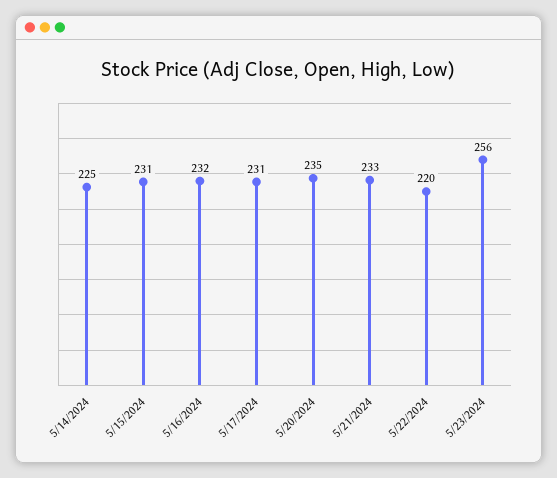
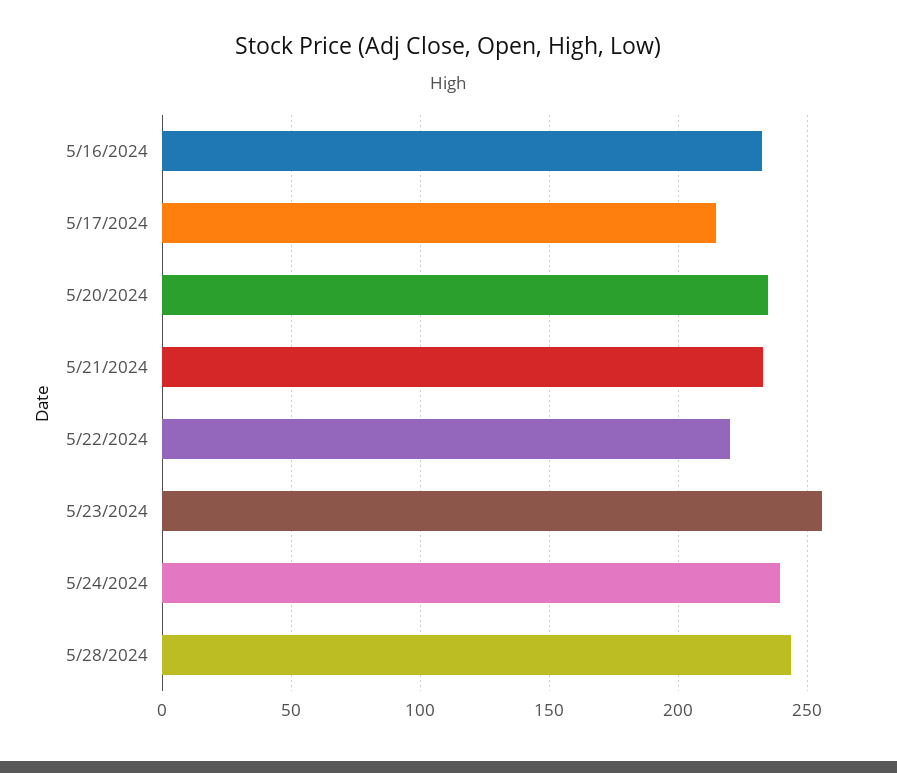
5/14/2024: 225 -> none
5/15/2024: 231 -> none
5/17/2024: 231 -> 215
5/24/2024: none -> 240
5/28/2024: none -> 245

